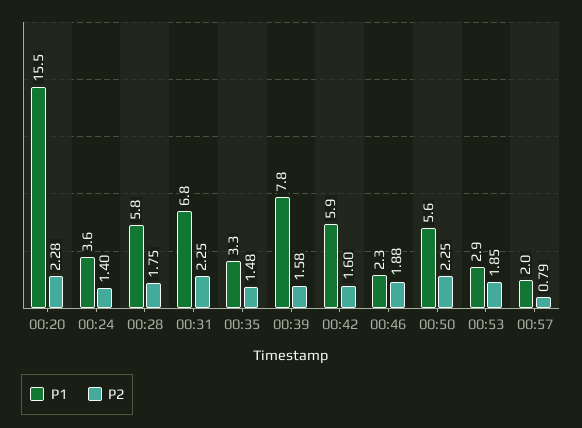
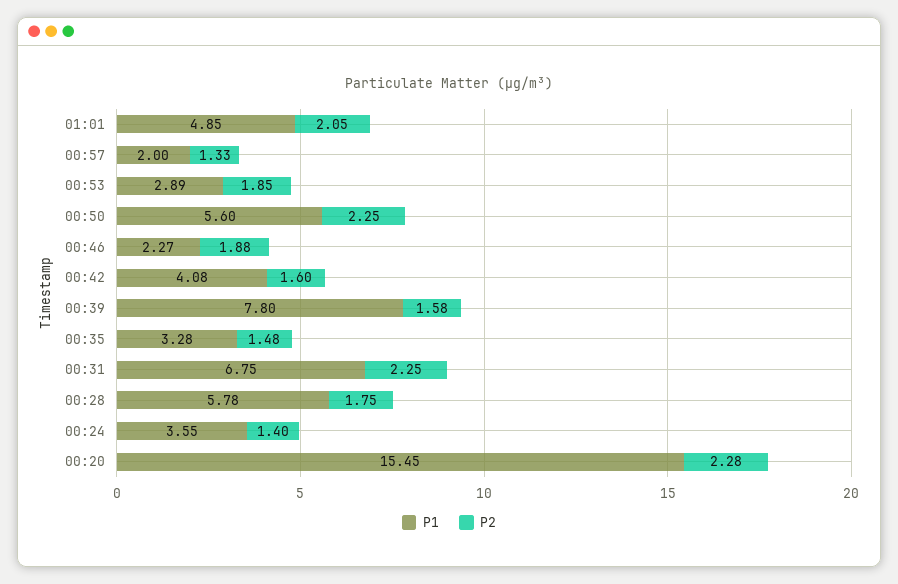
P1, 00:42: 5.9 -> 4.08
P2, 00:57: 0.79 -> 1.33
P1, 01:01: none -> 4.85
P2, 01:01: none -> 2.05

